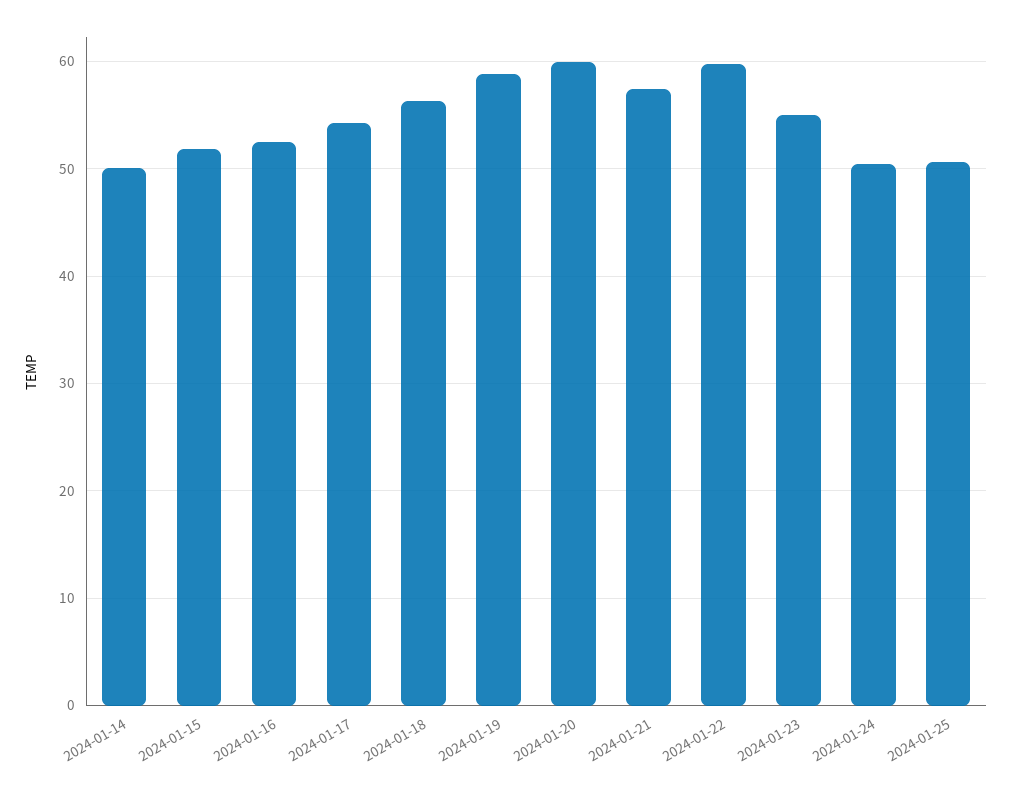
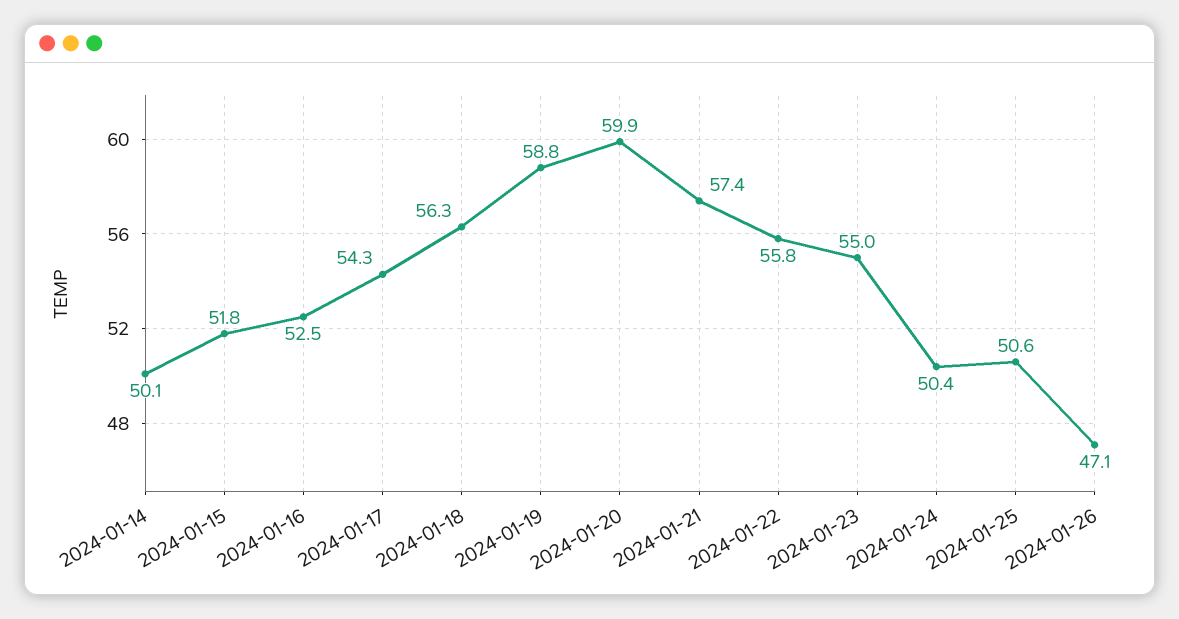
2024-01-22: 60 -> 55.8
2024-01-26: none -> 47.1

